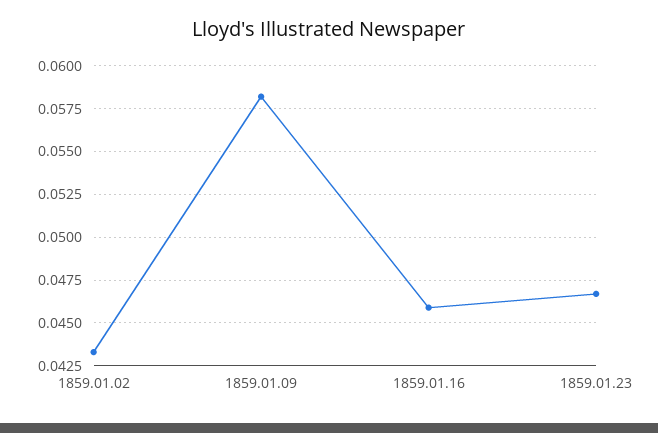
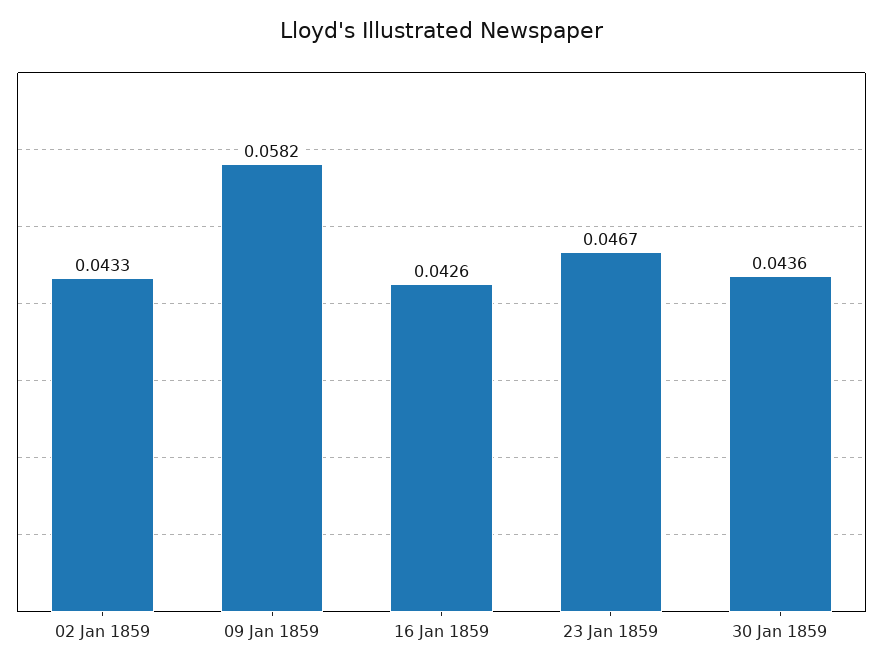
1859.01.16: 0.046 -> 0.0426
30 Jan 1859: none -> 0.0436

